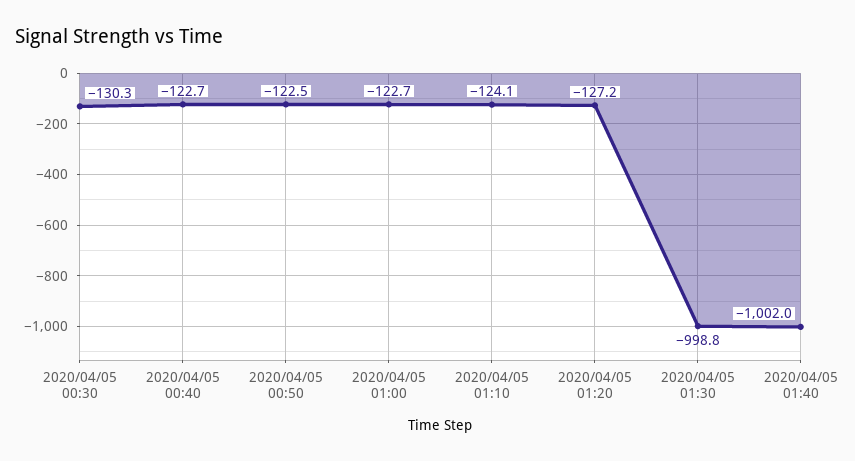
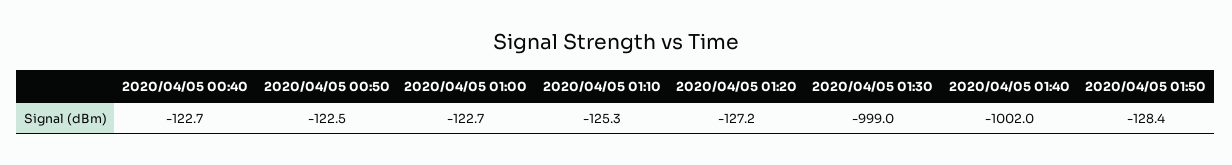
2020/04/05 00:30: -130.3 -> none
2020/04/05 01:10: -124.1 -> -125.3
2020/04/05 01:30: -998.8 -> -999
2020/04/05 01:50: none -> -128.4

